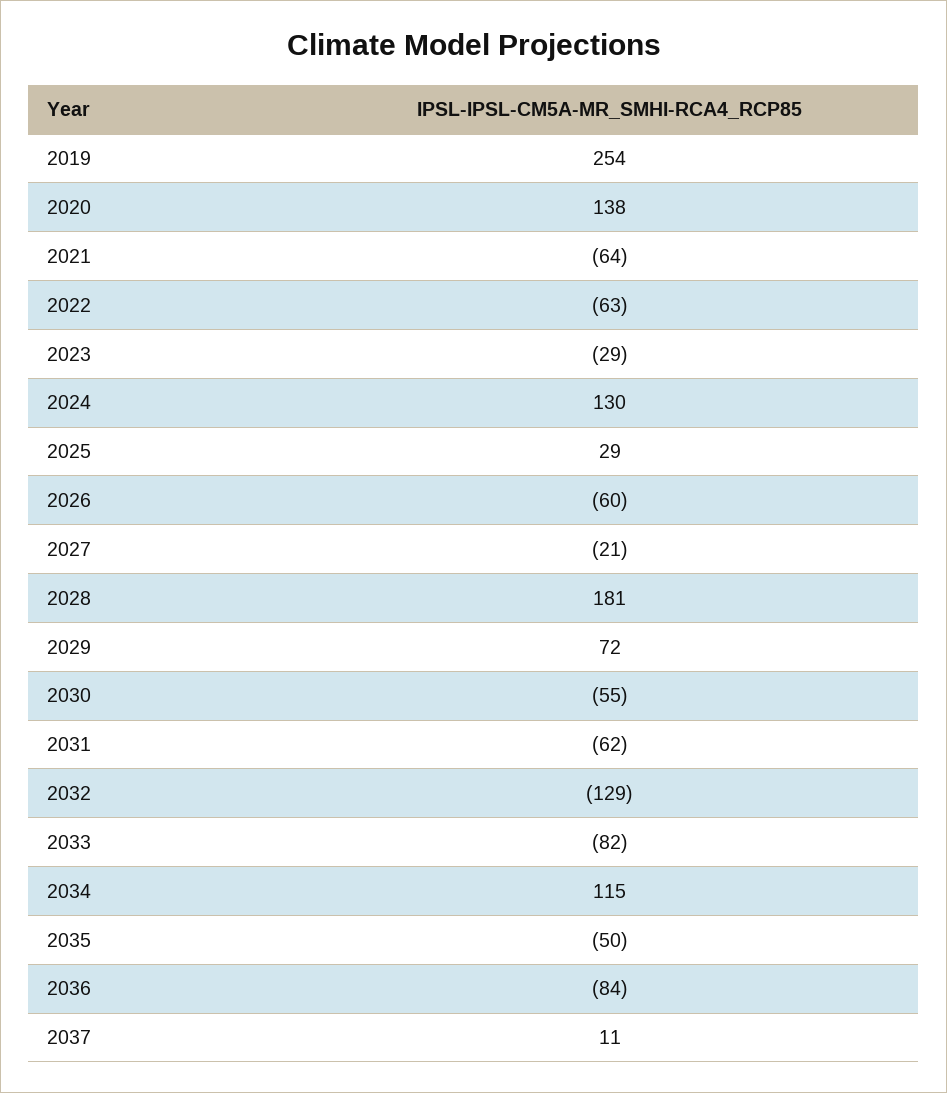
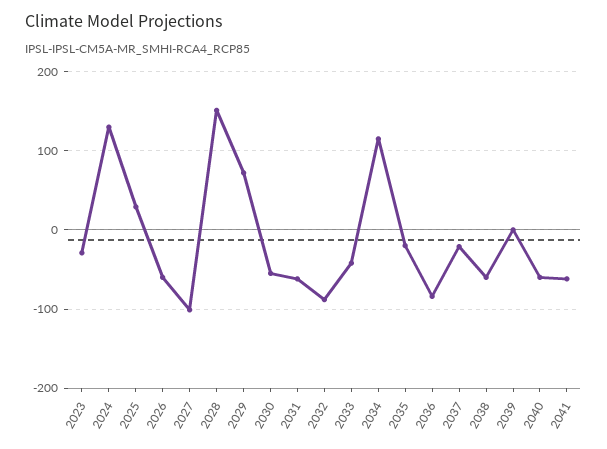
2019: 254 -> none
2020: 138 -> none
2021: -64 -> none
2022: -63 -> none
2027: -21 -> -100
2028: 181 -> 150
2032: -129 -> -90
2033: -82 -> -40
2035: -50 -> -20
2037: 11 -> -20
2038: none -> -60
2039: none -> 0
2040: none -> -60
2041: none -> -60

